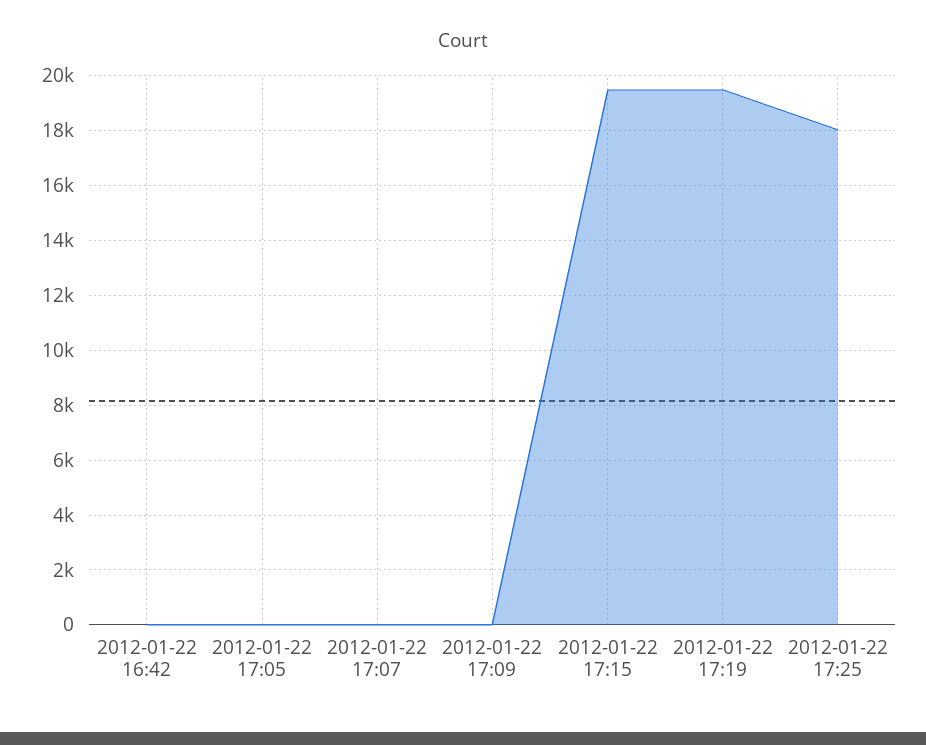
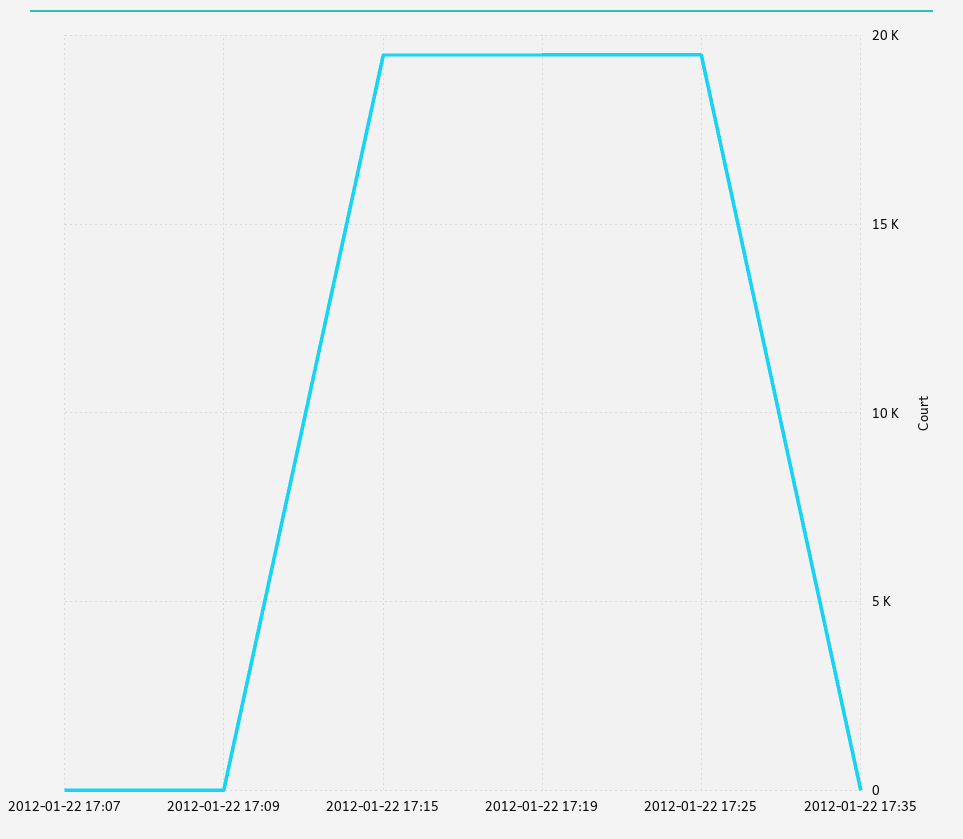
2012-01-22 16:42: 0 -> none
2012-01-22 17:05: 0 -> none
2012-01-22 17:25: 18000 -> 19500
2012-01-22 17:35: none -> 0

